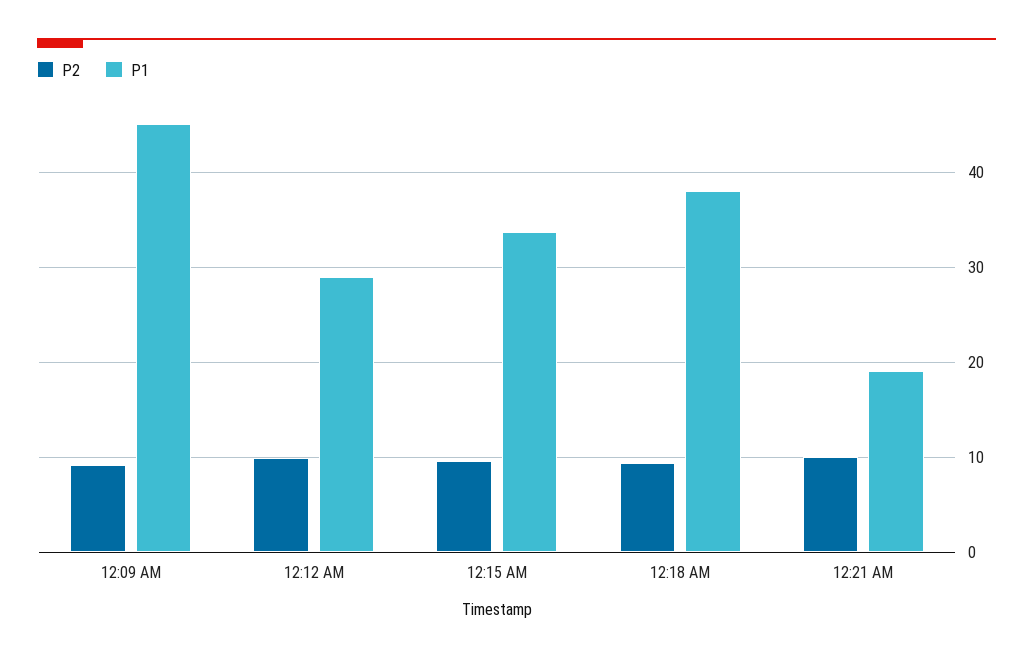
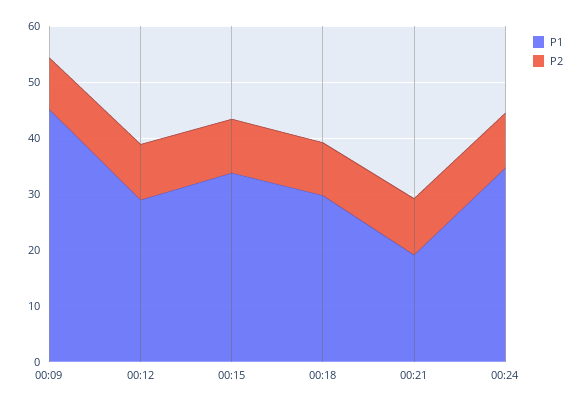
P1, 12:18 AM: 38 -> 30
P1, 00:24: none -> 34
P2, 00:24: none -> 10

